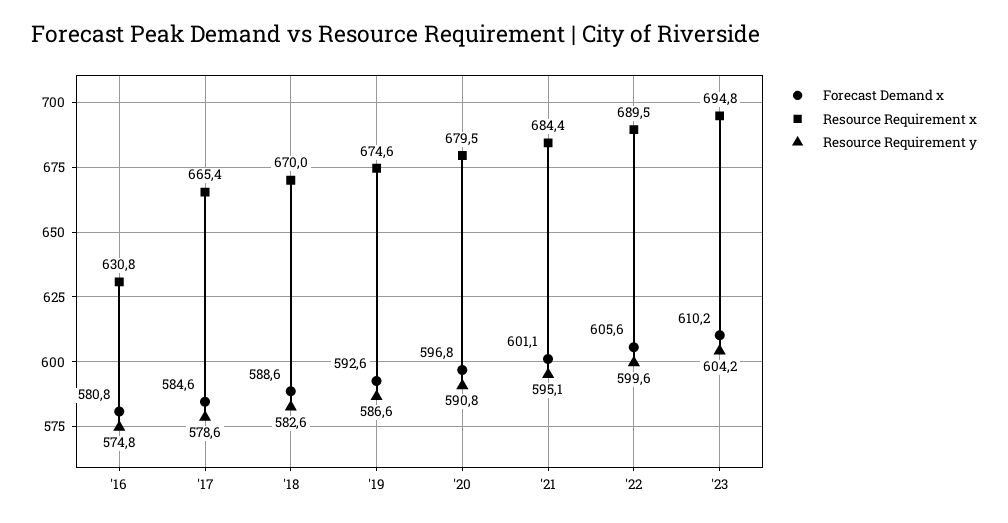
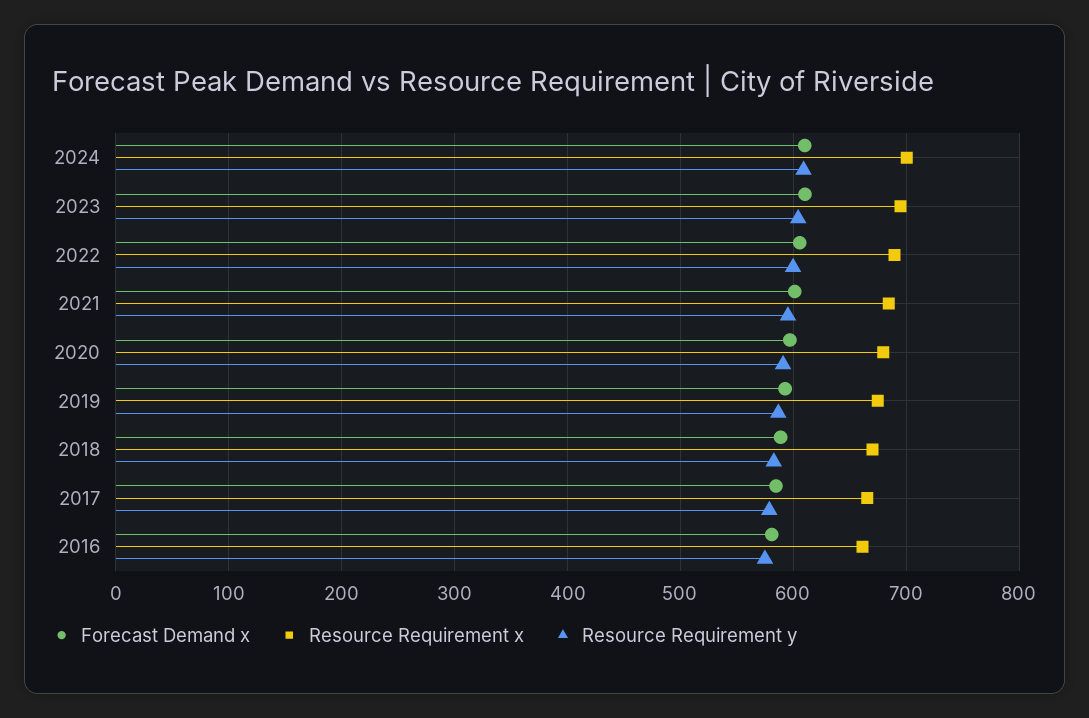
Resource Requirement x, '16: 630.8 -> 660
Forecast Demand x, 2024: none -> 610
Resource Requirement x, 2024: none -> 700
Resource Requirement y, 2024: none -> 610

